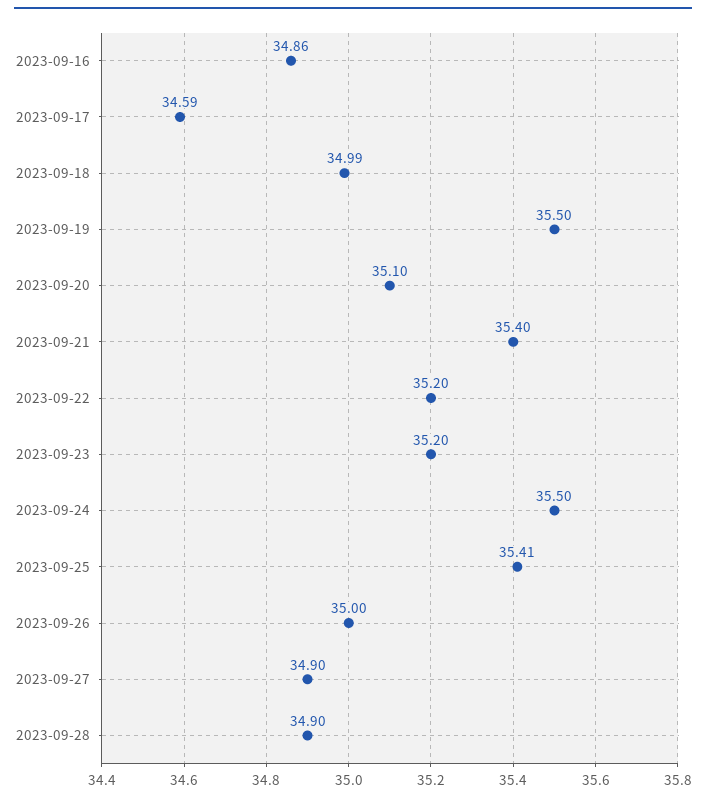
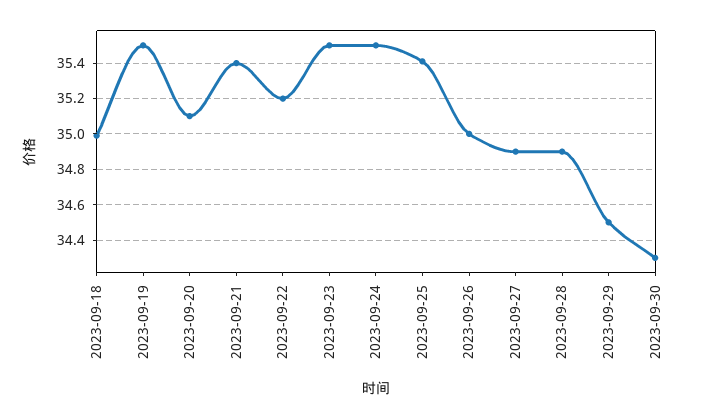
2023-09-16: 34.86 -> none
2023-09-17: 34.59 -> none
2023-09-23: 35.2 -> 35.5
2023-09-29: none -> 34.5
2023-09-30: none -> 34.3

